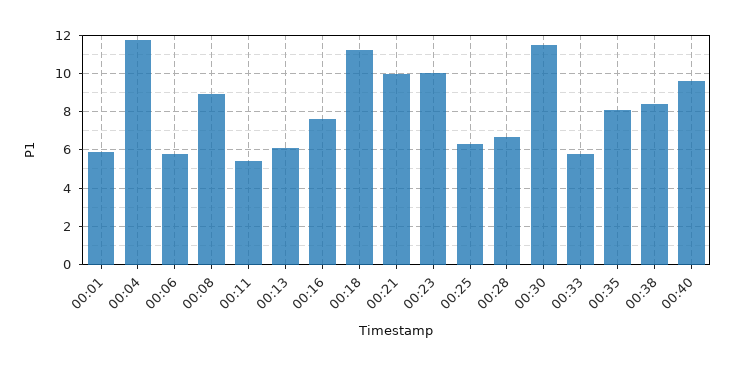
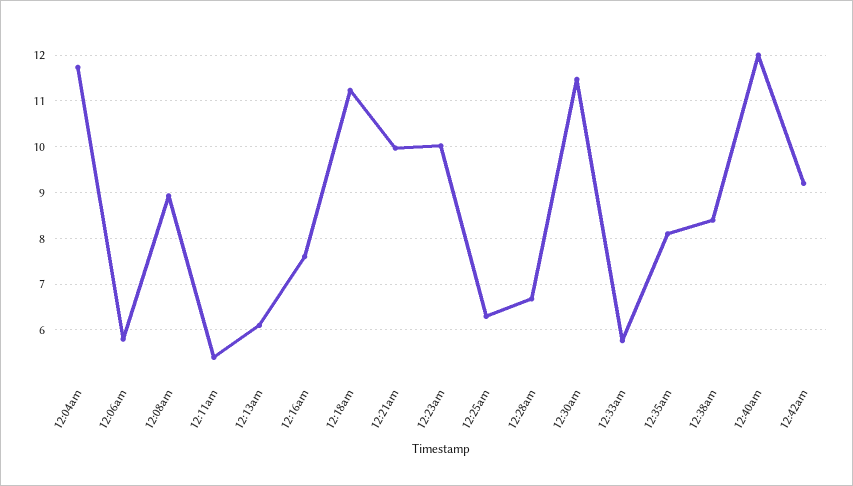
00:01: 6 -> none
00:40: 9.5 -> 12
12:42am: none -> 9.2

